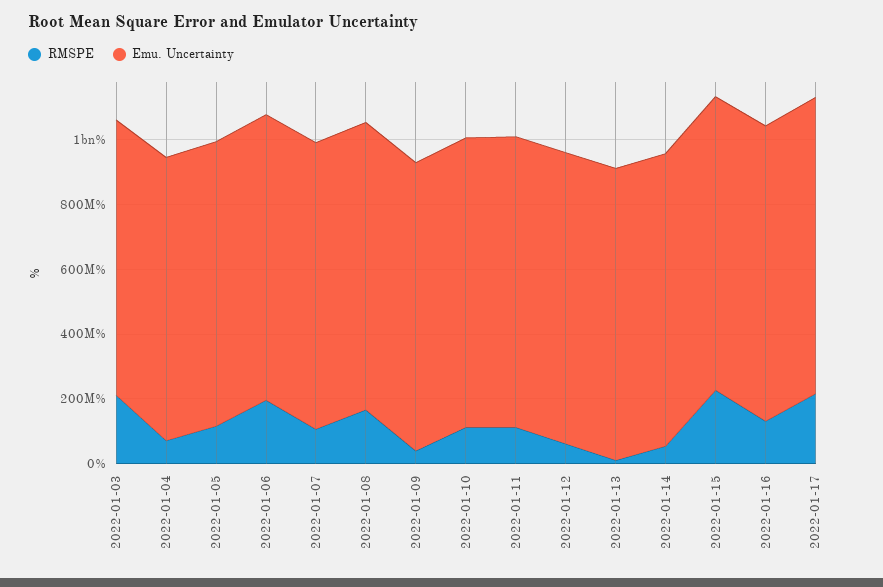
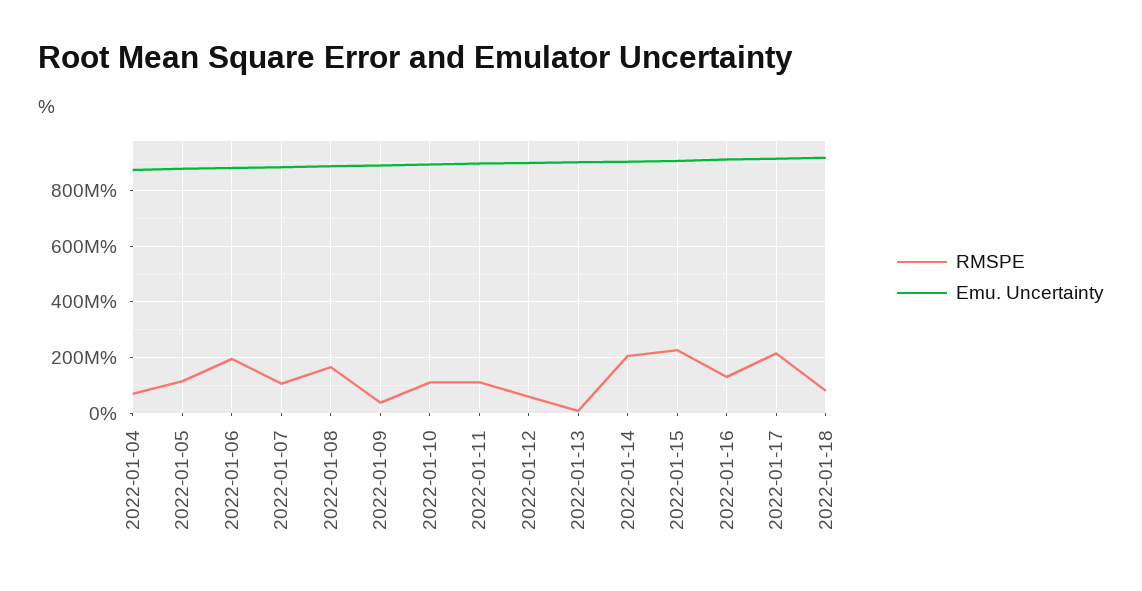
RMSPE, 2022-01-03: 200000000 -> none
Emu. Uncertainty, 2022-01-03: 850000000 -> none
RMSPE, 2022-01-14: 50000000 -> 200000000
RMSPE, 2022-01-18: none -> 75000000
Emu. Uncertainty, 2022-01-18: none -> 925000000

